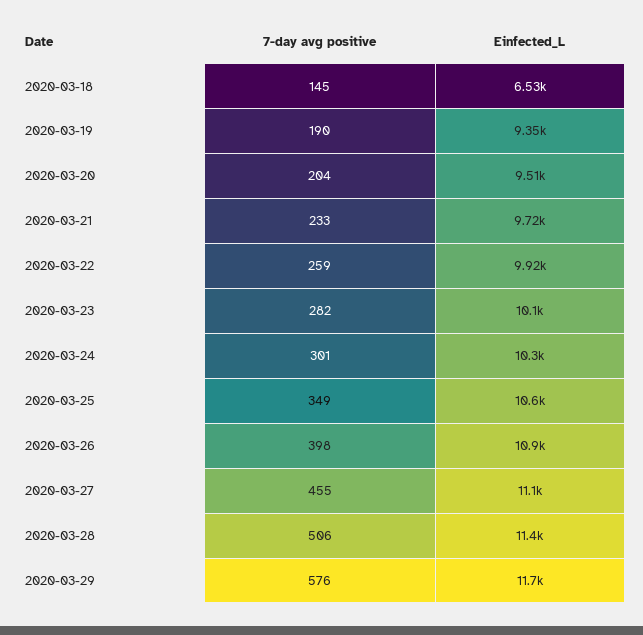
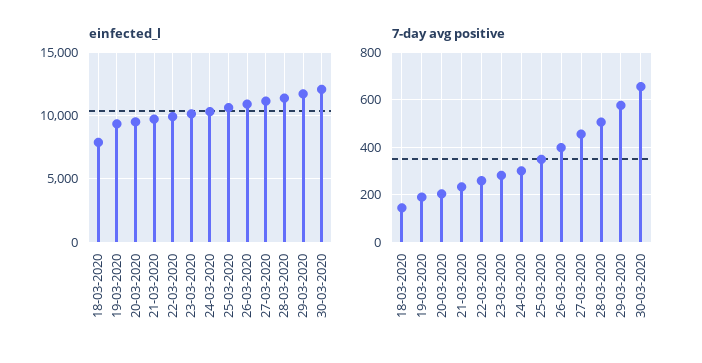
Einfected_L, 2020-03-18: 6530 -> 8000
Einfected_L, 30-03-2020: none -> 12000
7-day avg positive, 30-03-2020: none -> 650

